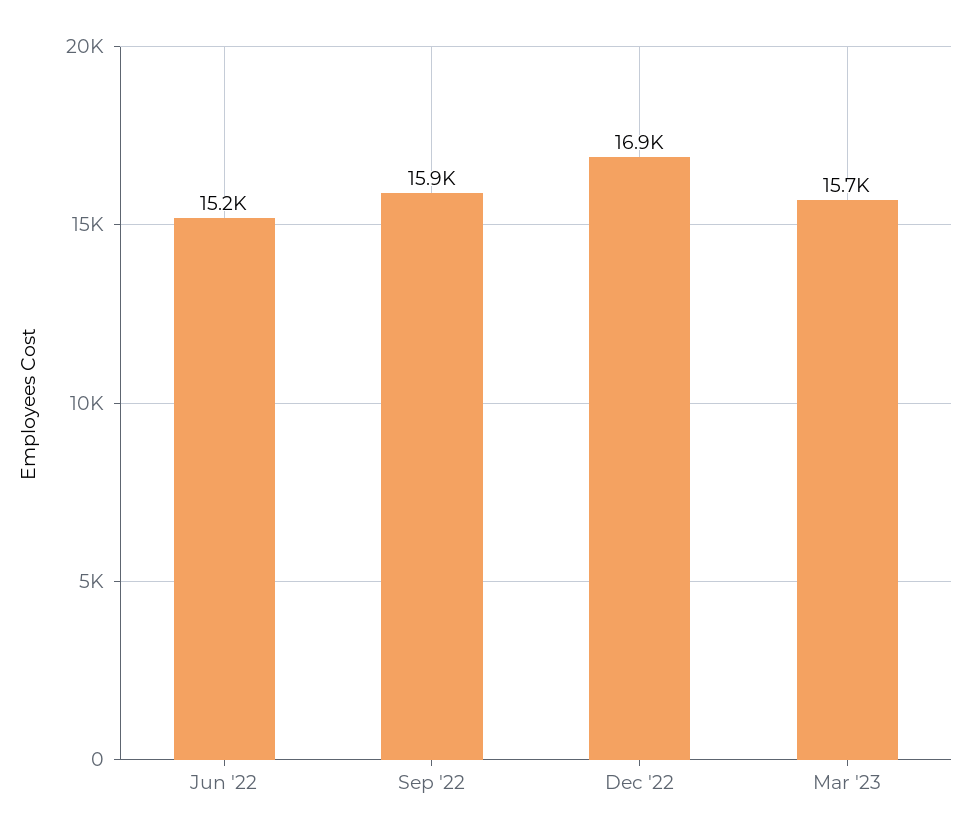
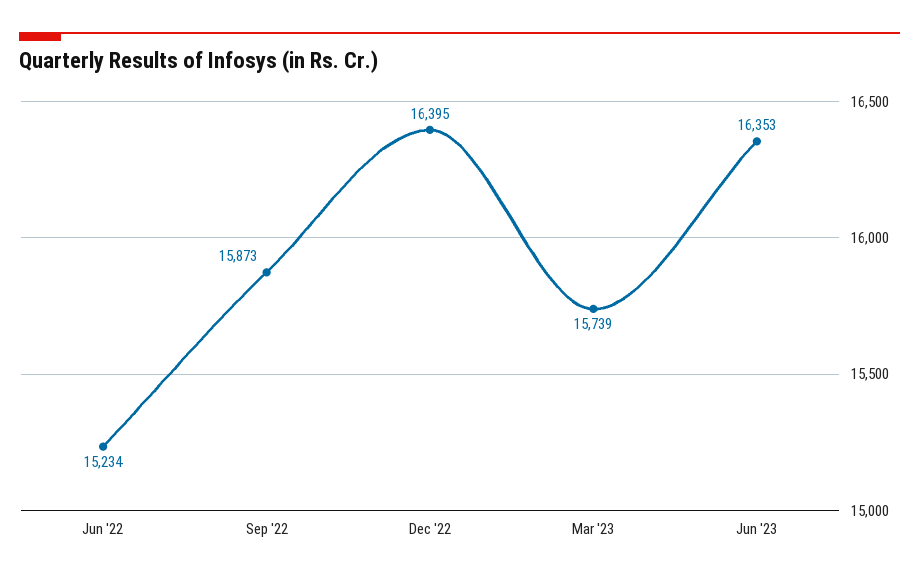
Dec '22: 16900 -> 16395
Jun '23: none -> 16353

